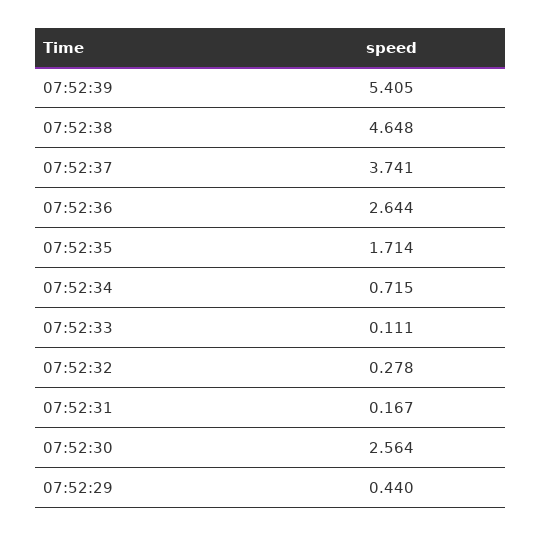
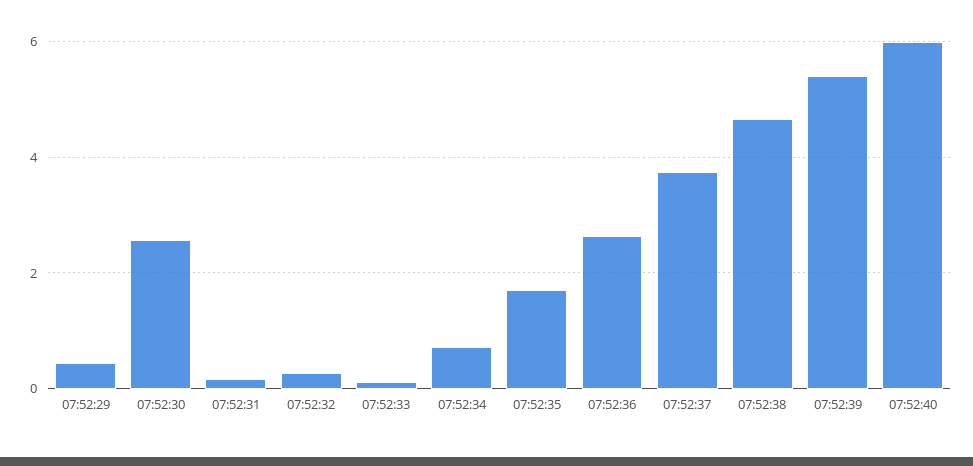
07:52:40: none -> 6

